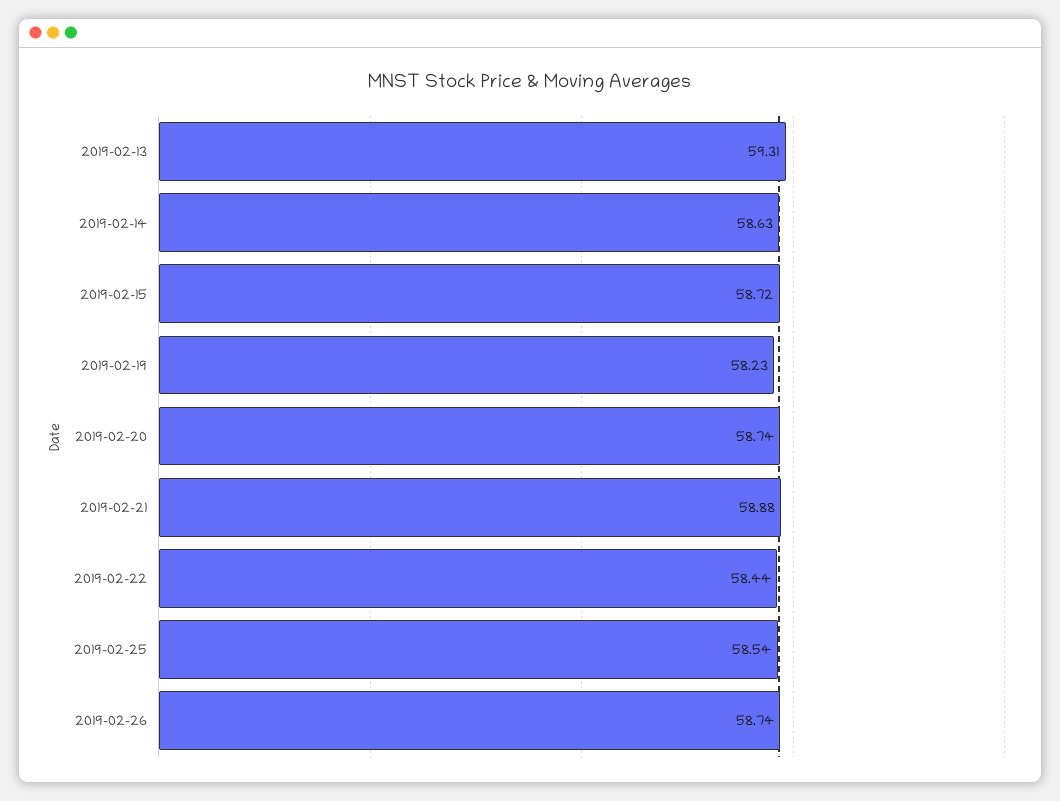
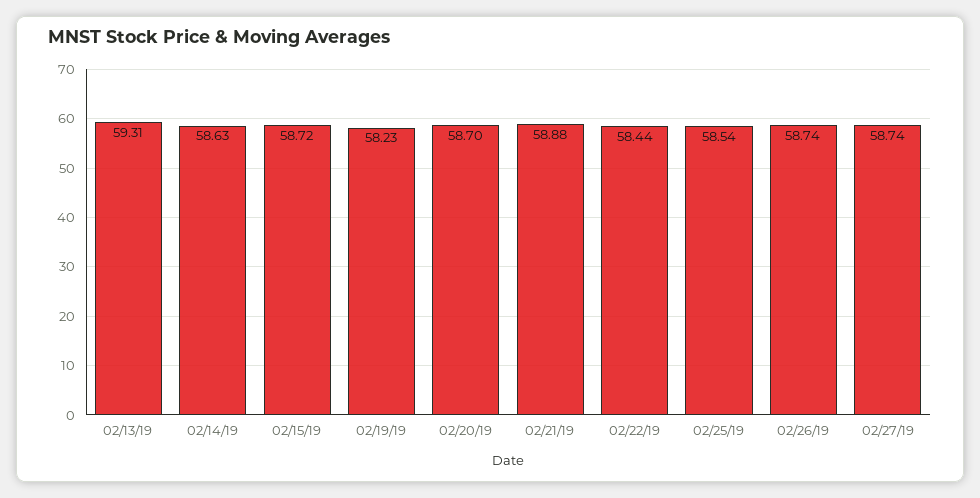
2019-02-20: 58.74 -> 58.7
02/27/19: none -> 58.74

